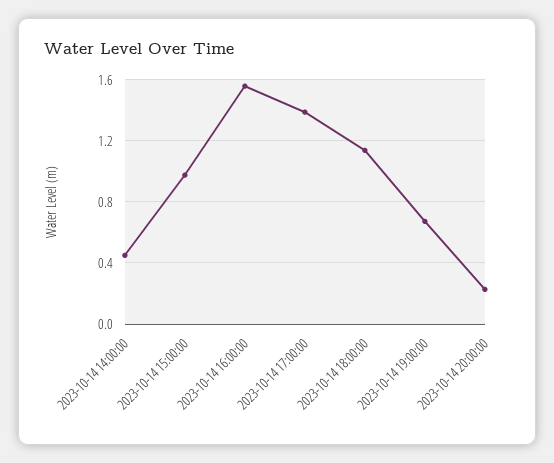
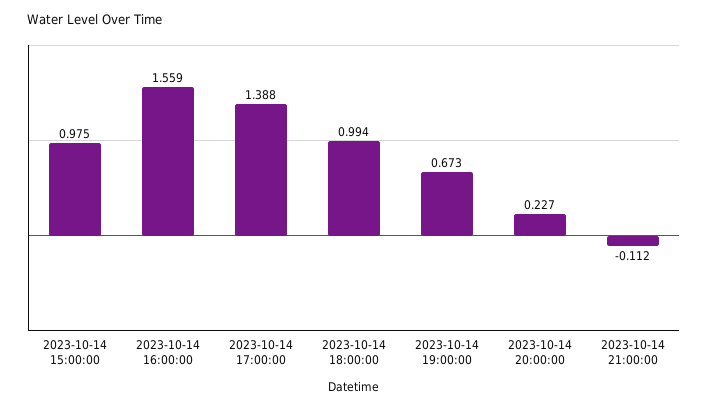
2023-10-14 14:00:00: 0.45 -> none
2023-10-14 18:00:00: 1.15 -> 0.994
2023-10-14 21:00:00: none -> -0.112

